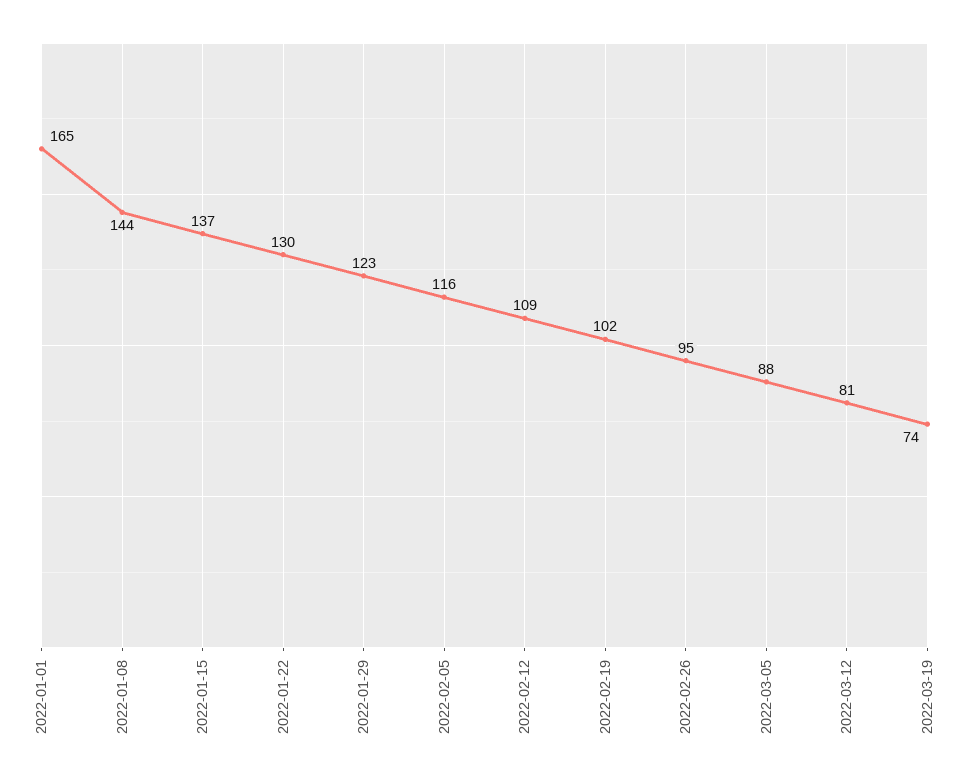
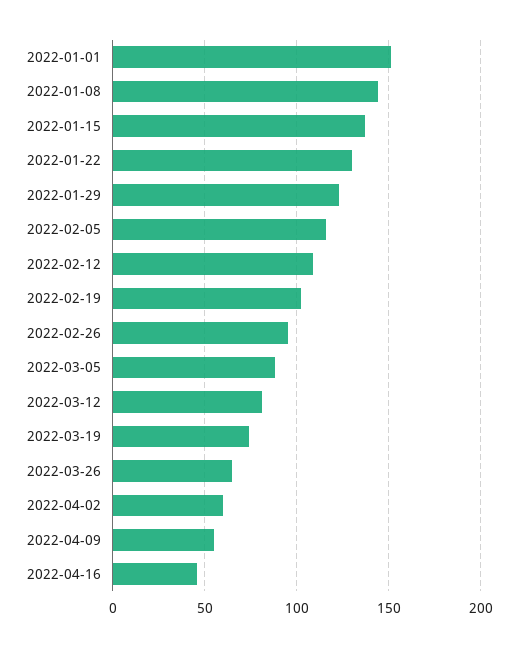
2022-01-01: 165 -> 150
2022-03-26: none -> 65
2022-04-02: none -> 60
2022-04-09: none -> 55
2022-04-16: none -> 45

